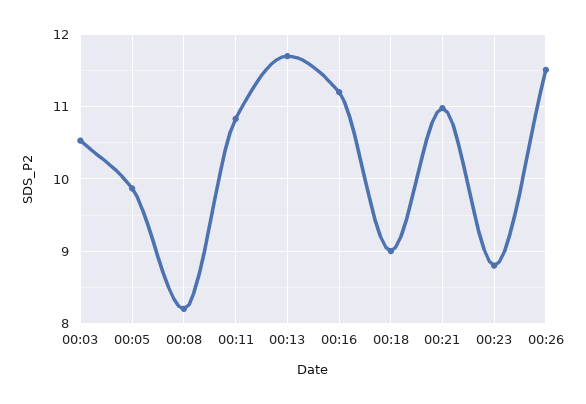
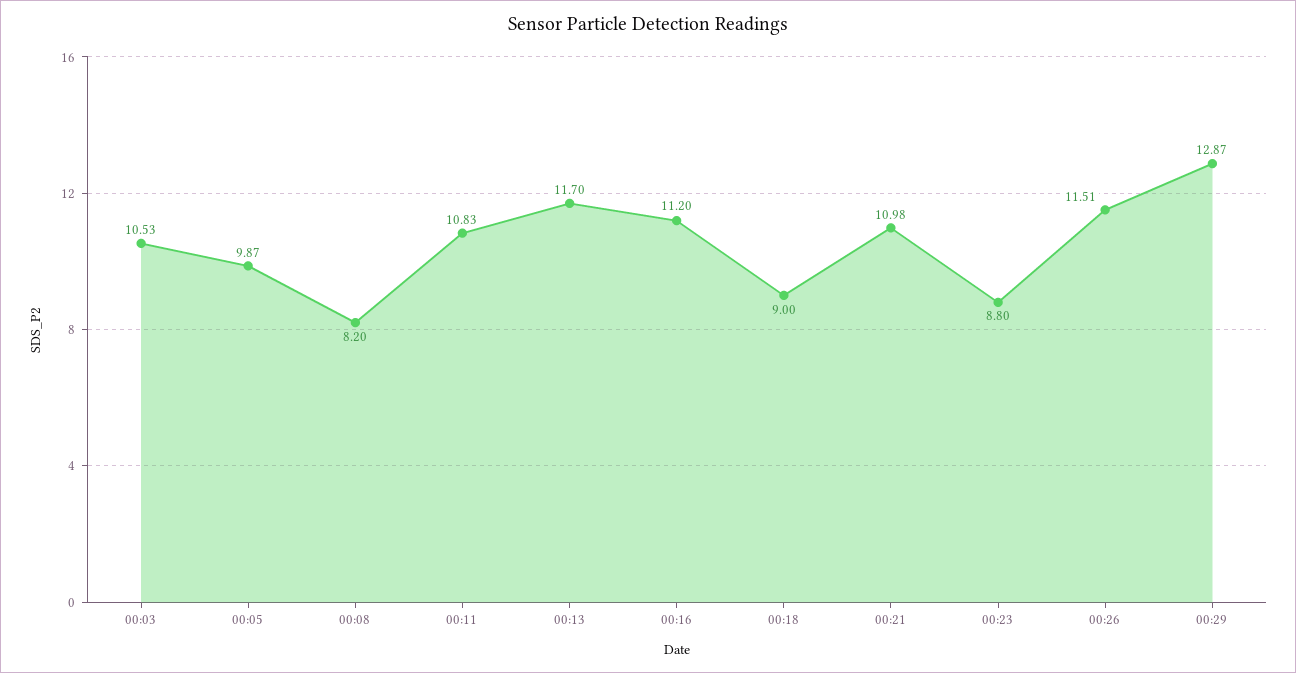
00:29: none -> 12.87

